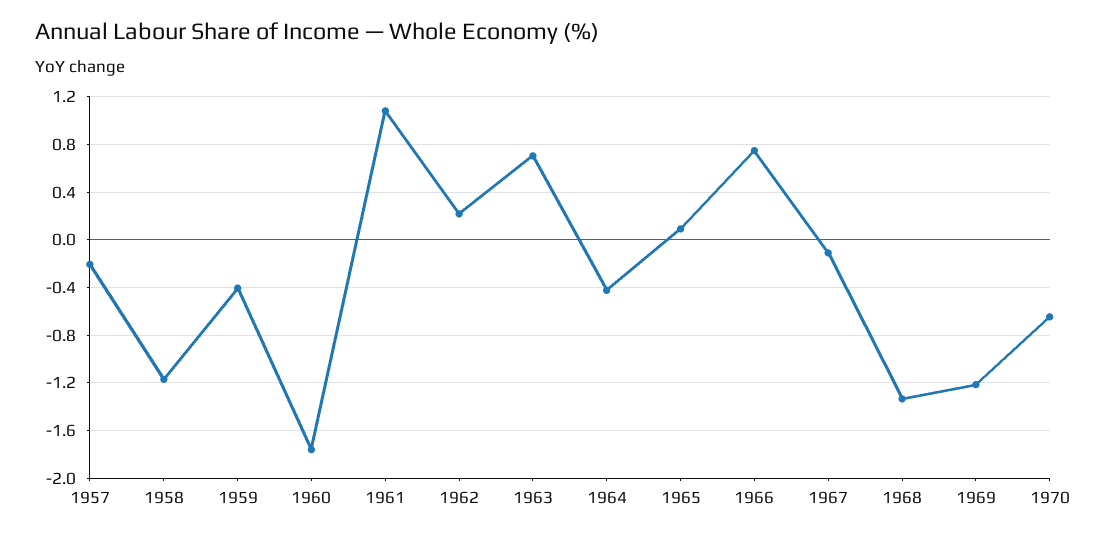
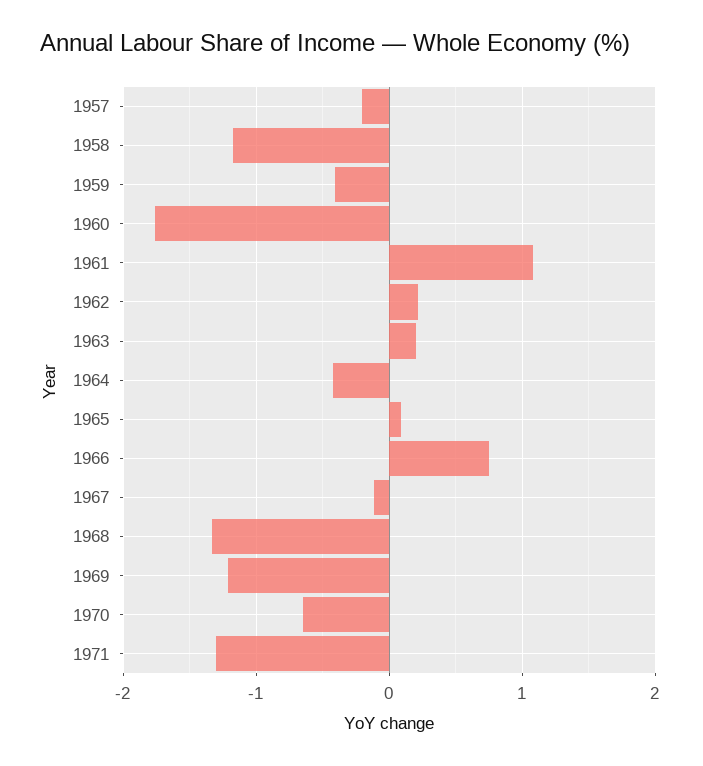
1963: 0.7 -> 0.2
1971: none -> -1.3

